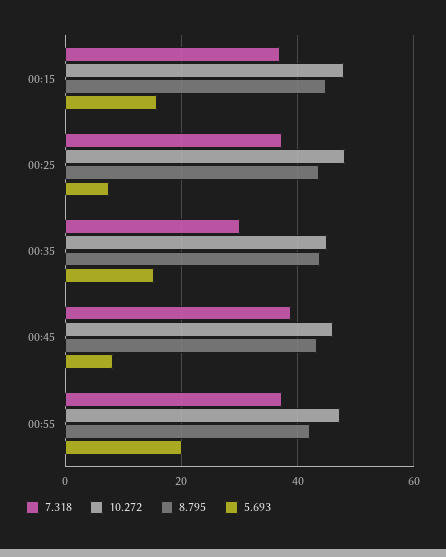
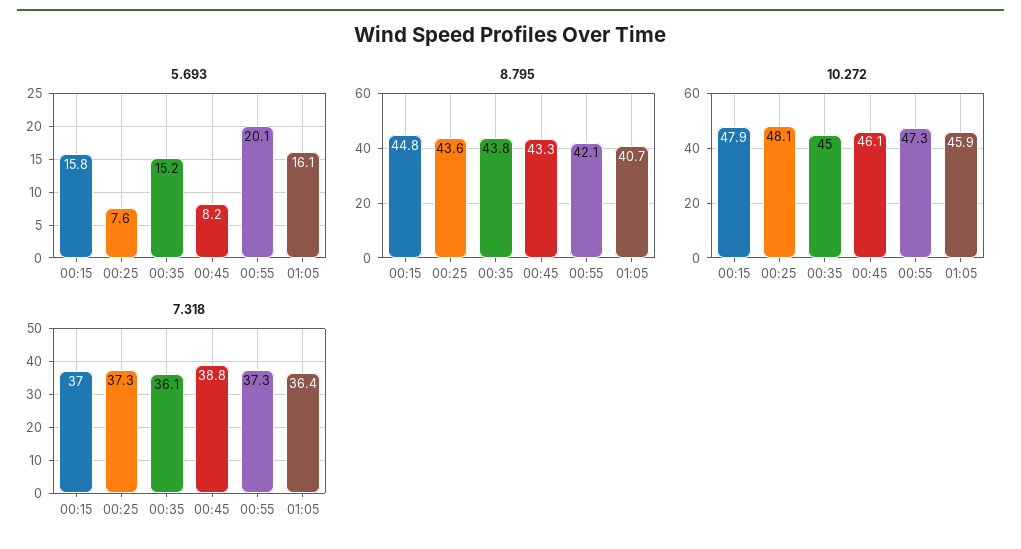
7.318, 00:35: 30 -> 36.1
5.693, 01:05: none -> 16.1
8.795, 01:05: none -> 40.7
10.272, 01:05: none -> 45.9
7.318, 01:05: none -> 36.4

